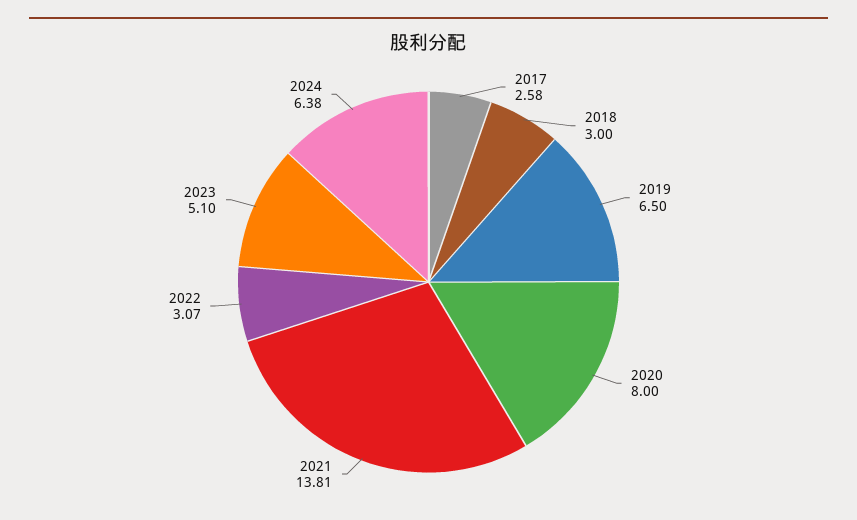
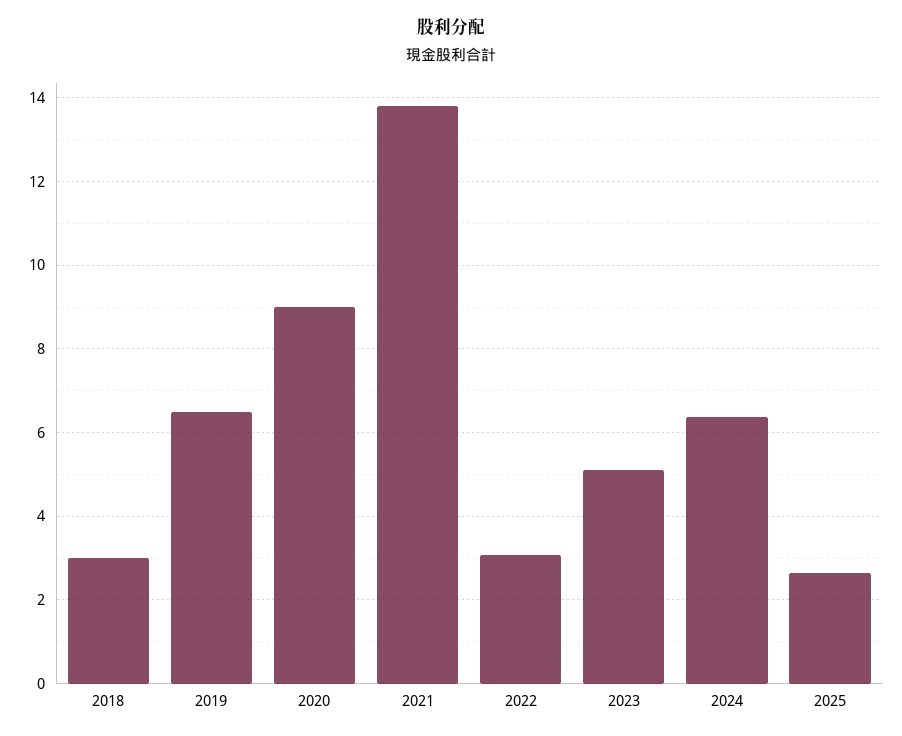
2017: 2.58 -> none
2020: 8 -> 9
2025: none -> 2.6

